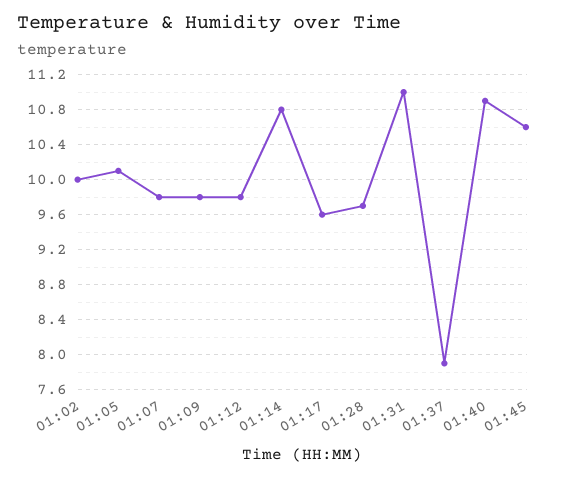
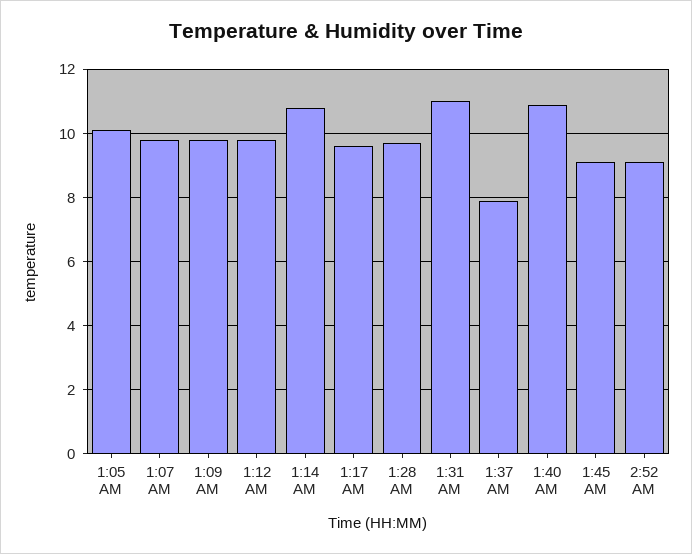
01:02: 10 -> none
01:45: 10.6 -> 9
2:52 AM: none -> 9

